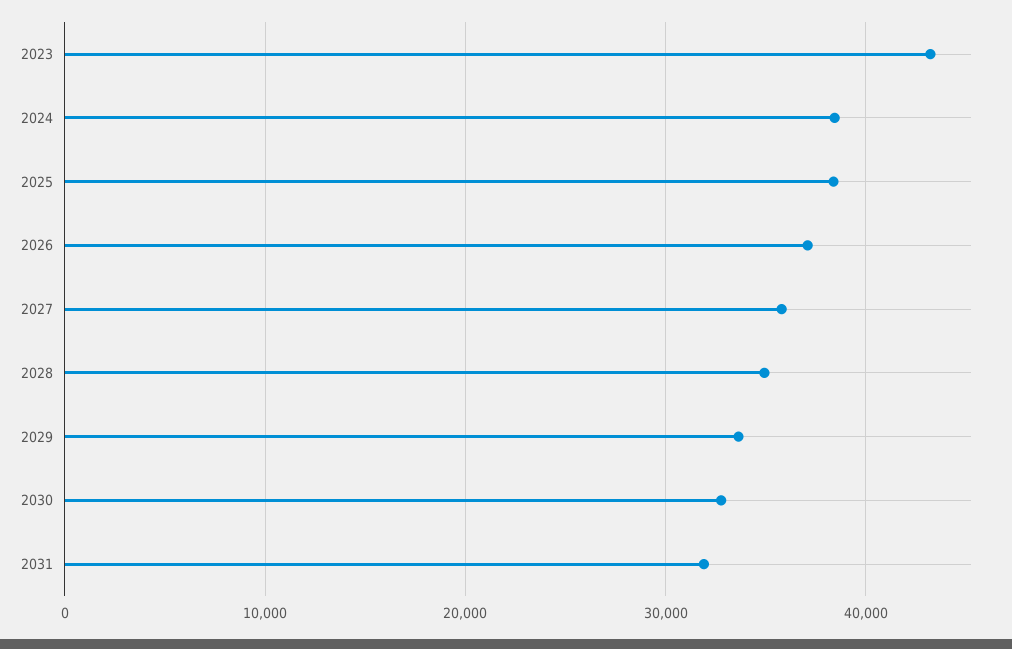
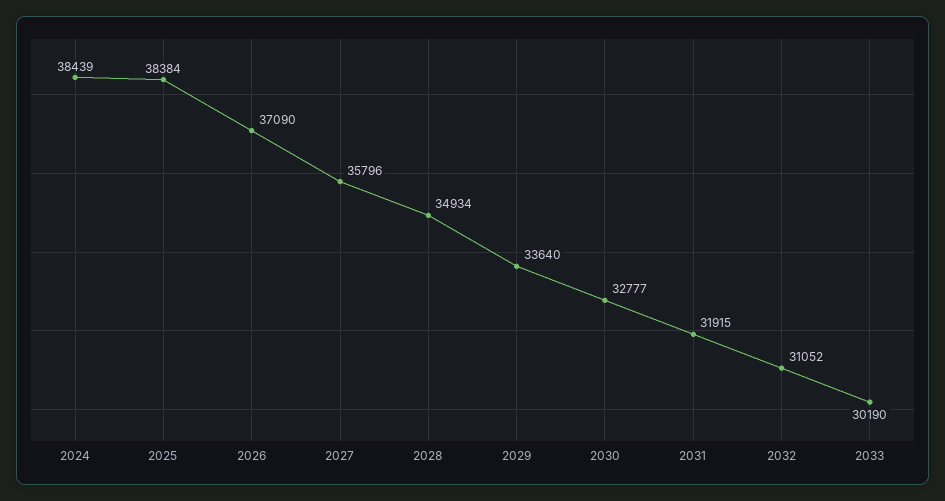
2023: 43000 -> none
2032: none -> 31052
2033: none -> 30190

